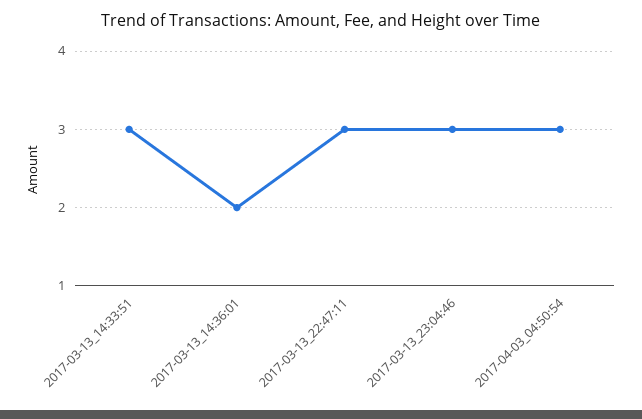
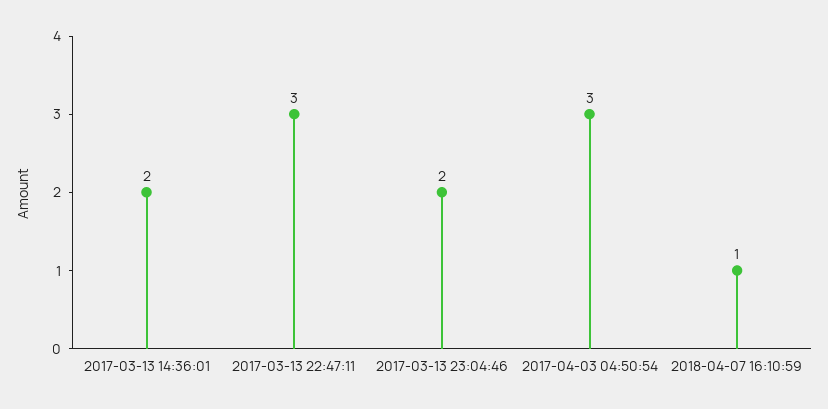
2017-03-13_14:33:51: 3 -> none
2017-03-13_23:04:46: 3 -> 2
2018-04-07 16:10:59: none -> 1

